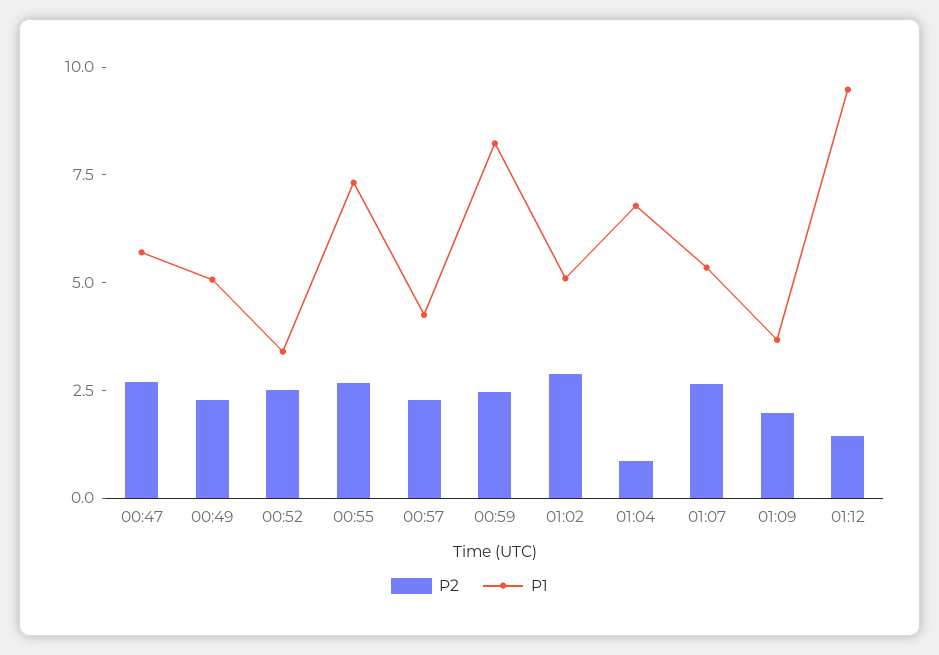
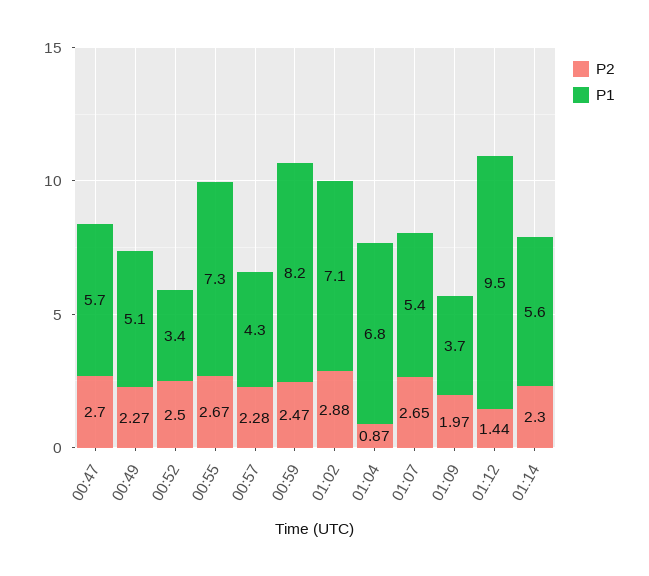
P1, 01:02: 5 -> 7.1
P2, 01:14: none -> 2.3
P1, 01:14: none -> 5.6

